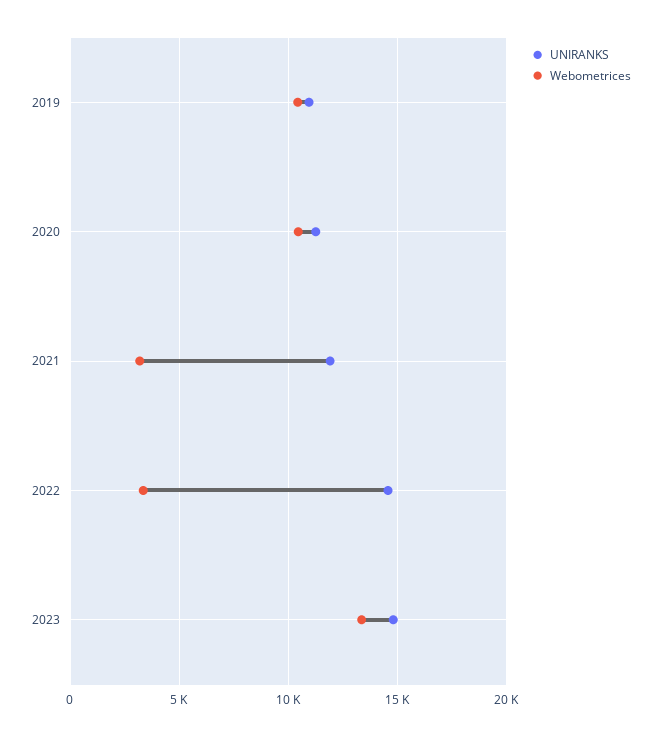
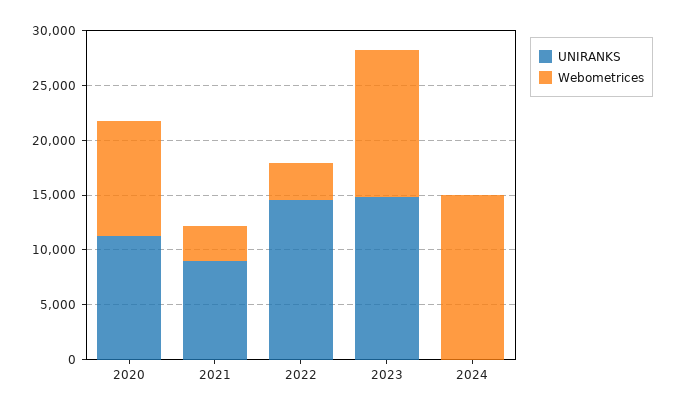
UNIRANKS, 2019: 11000 -> none
Webometrices, 2019: 10500 -> none
UNIRANKS, 2021: 12000 -> 9000
UNIRANKS, 2024: none -> 0
Webometrices, 2024: none -> 15000

